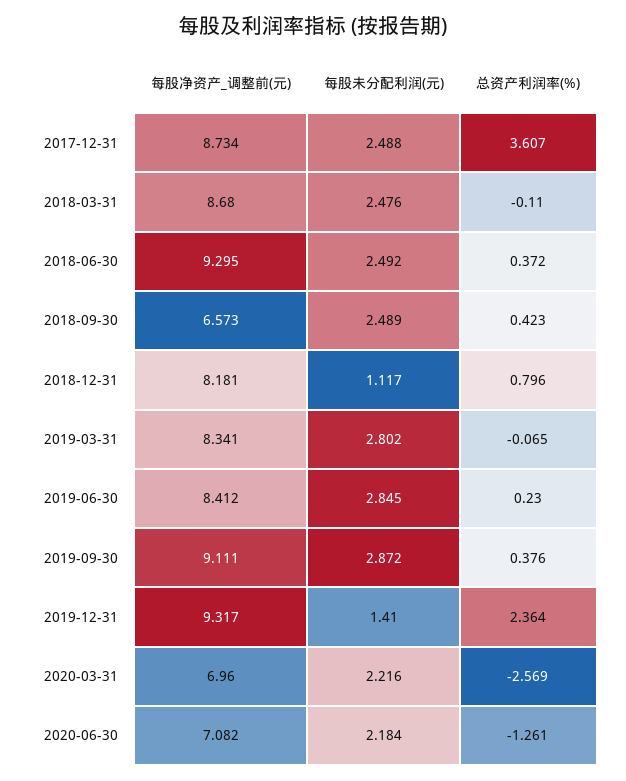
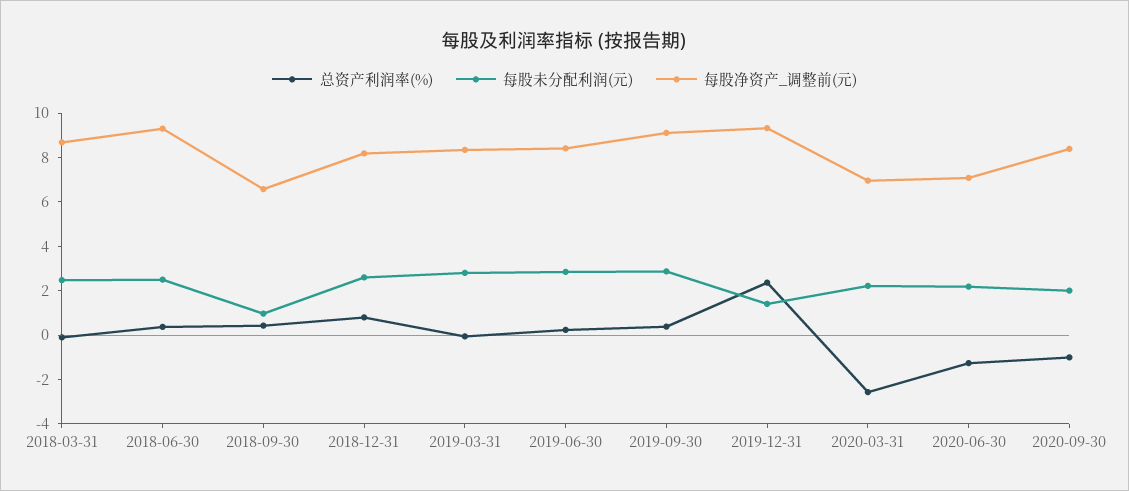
每股净资产_调整前(元), 2017-12-31: 8.734 -> none
每股未分配利润(元), 2017-12-31: 2.488 -> none
总资产利润率(%), 2017-12-31: 3.607 -> none
每股未分配利润(元), 2018-09-30: 2.489 -> 1
每股未分配利润(元), 2018-12-31: 1.117 -> 2.5
总资产利润率(%), 2020-09-30: none -> -1
每股未分配利润(元), 2020-09-30: none -> 2
每股净资产_调整前(元), 2020-09-30: none -> 8.5

